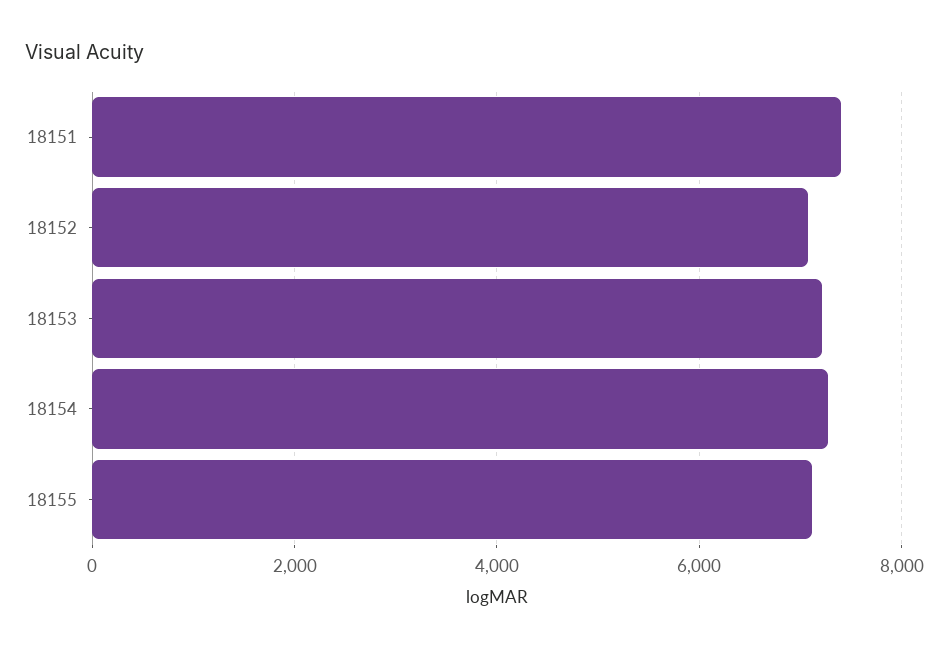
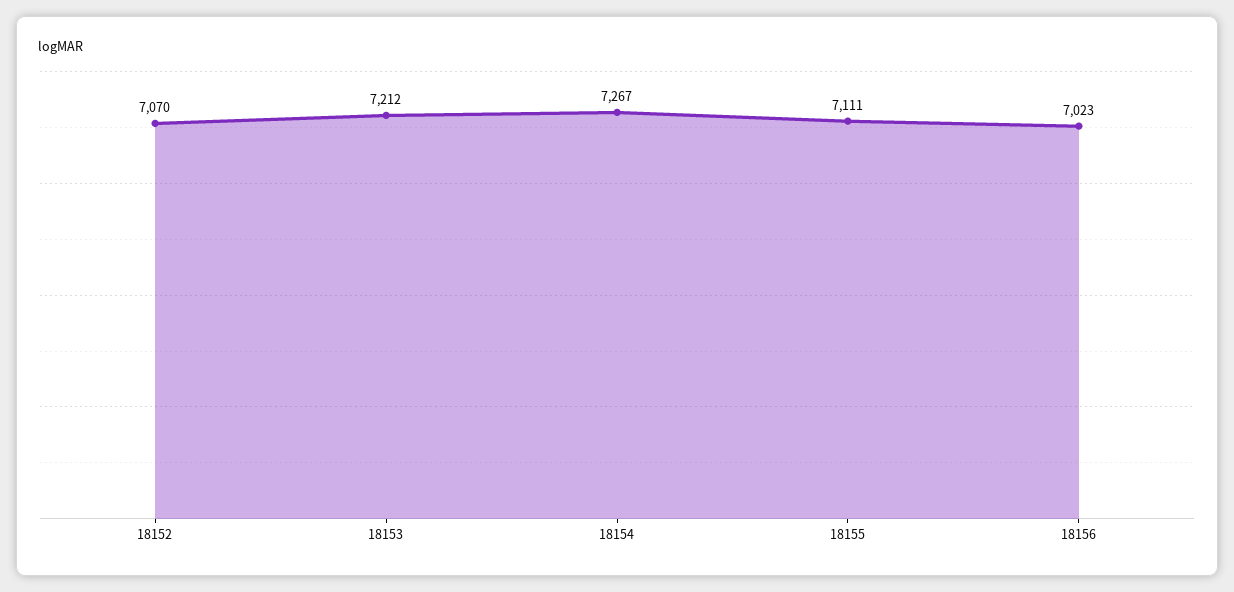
18151: 7400 -> none
18156: none -> 7023

